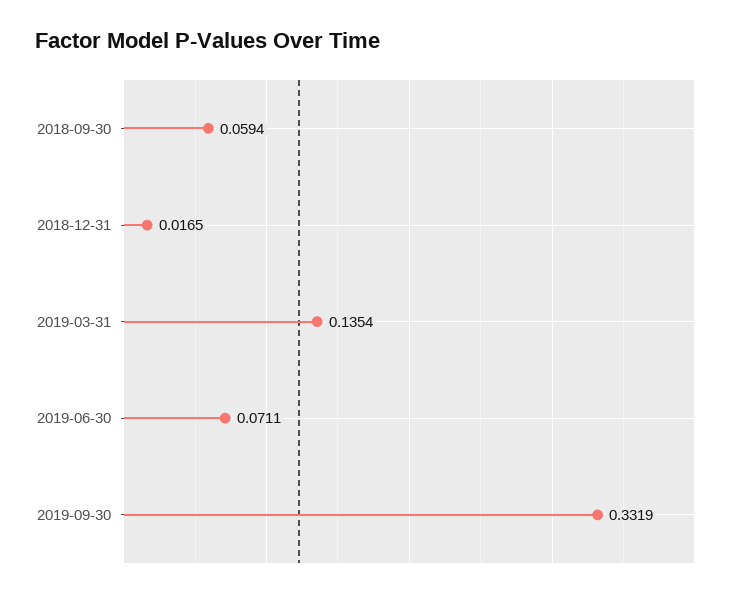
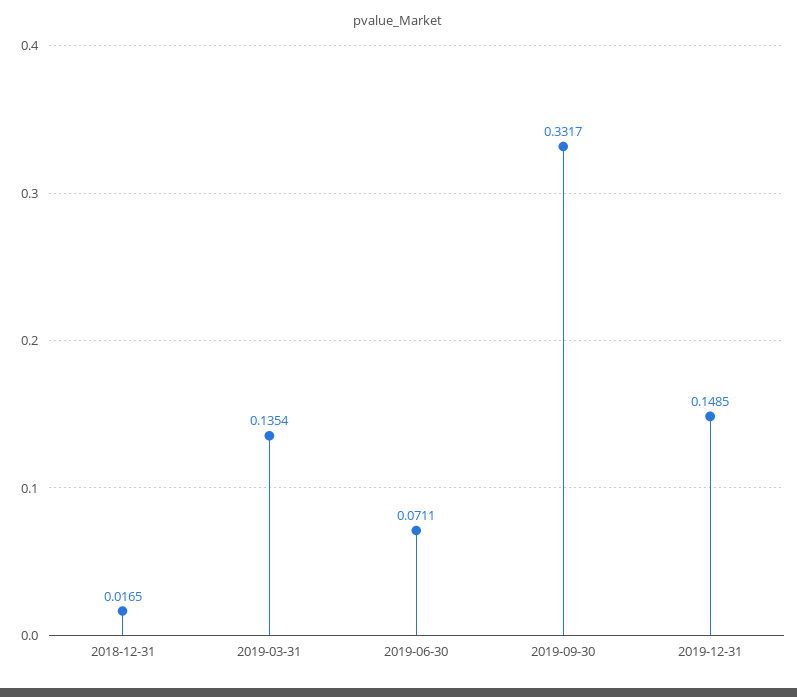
2018-09-30: 0.0594 -> none
2019-09-30: 0.3319 -> 0.3317
2019-12-31: none -> 0.1485

